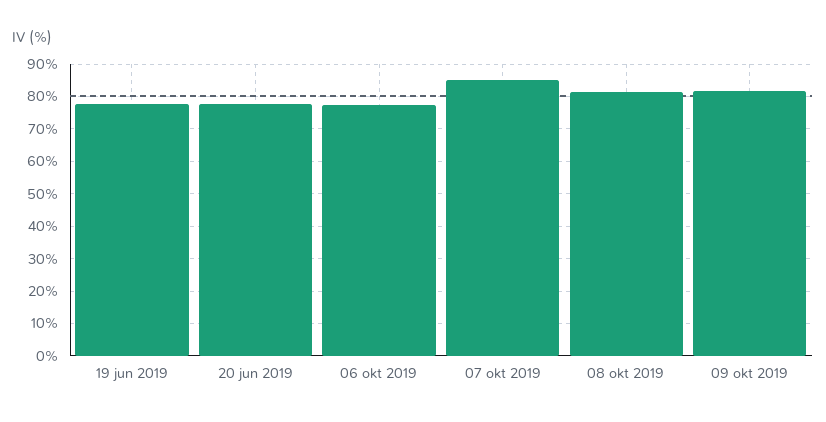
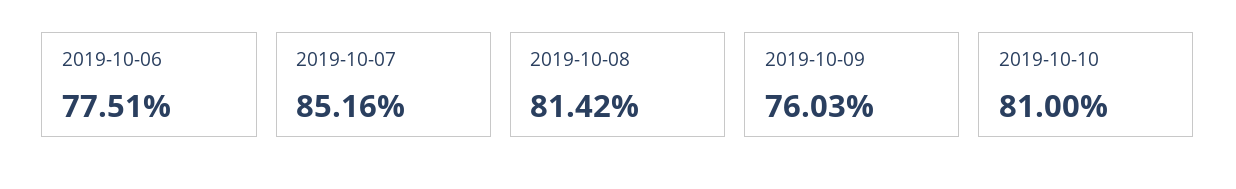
19 jun 2019: 78 -> none
20 jun 2019: 78 -> none
09 okt 2019: 82 -> 76.03
2019-10-10: none -> 81

